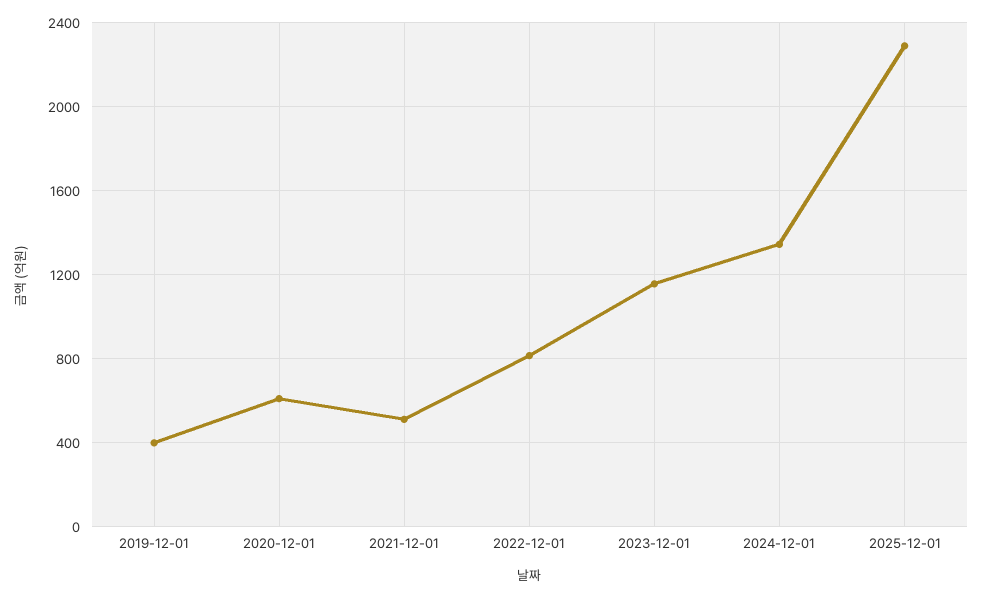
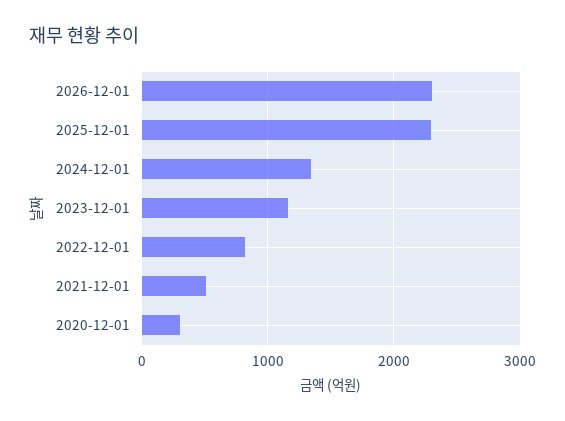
2019-12-01: 400 -> none
2020-12-01: 600 -> 300
2026-12-01: none -> 2300

